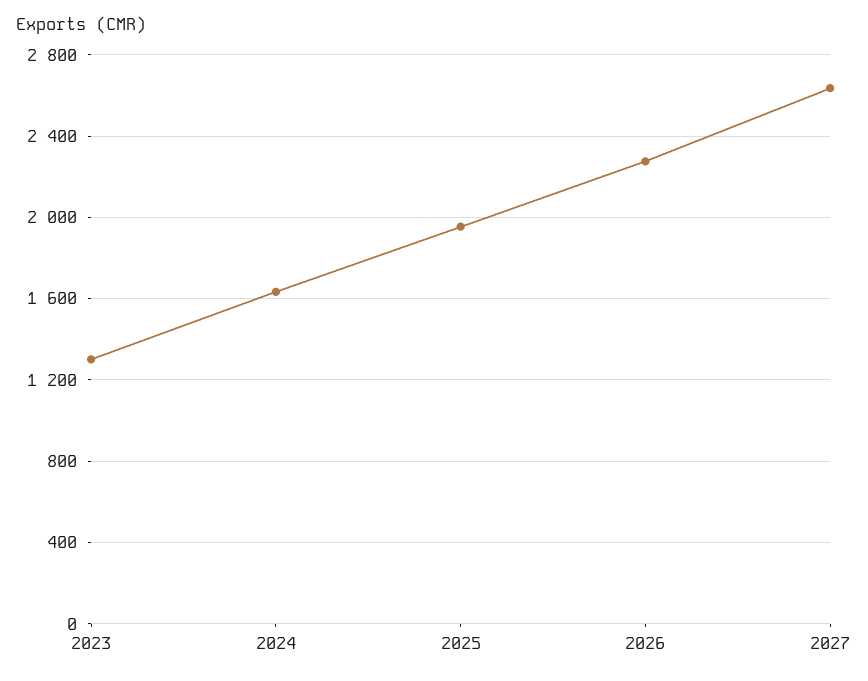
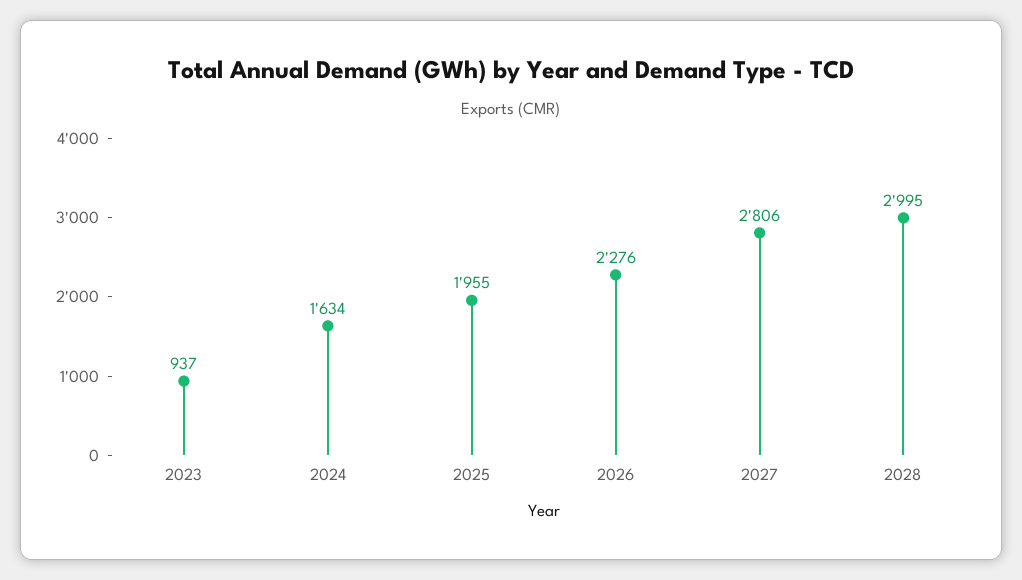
2023: 1300 -> 937
2027: 2650 -> 2806
2028: none -> 2995

